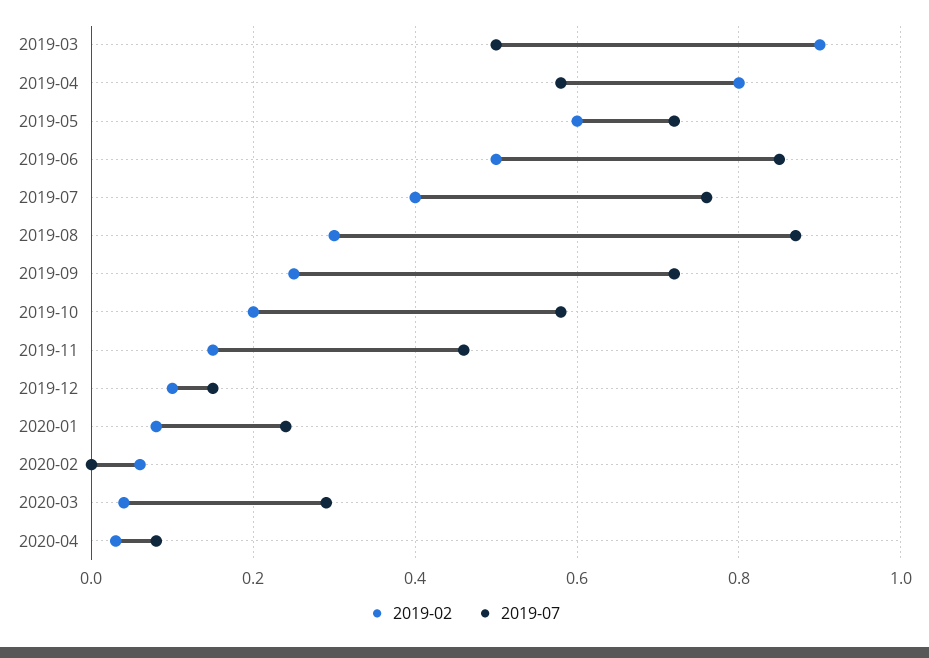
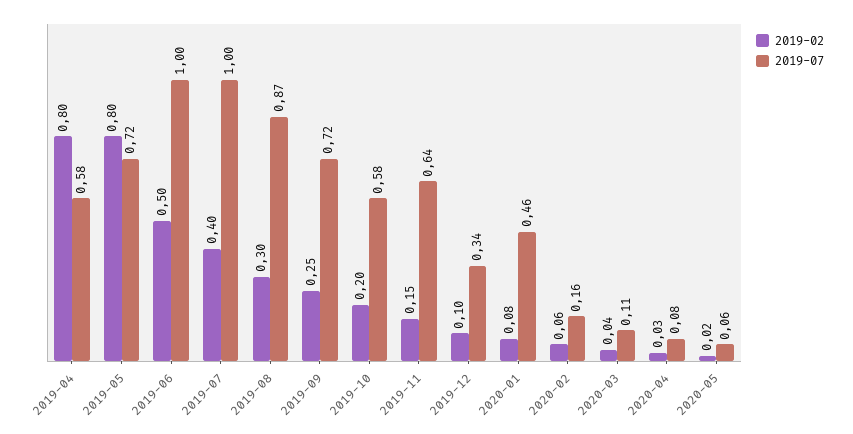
2019-02, 2019-03: 0.9 -> none
2019-07, 2019-03: 0.5 -> none
2019-02, 2019-05: 0.6 -> 0.8
2019-07, 2019-06: 0.85 -> 1
2019-07, 2019-07: 0.75 -> 1
2019-07, 2019-11: 0.45 -> 0.64
2019-07, 2019-12: 0.15 -> 0.34
2019-07, 2020-01: 0.25 -> 0.46
2019-07, 2020-02: 0 -> 0.16
2019-07, 2020-03: 0.3 -> 0.11
2019-02, 2020-05: none -> 0.02
2019-07, 2020-05: none -> 0.06

